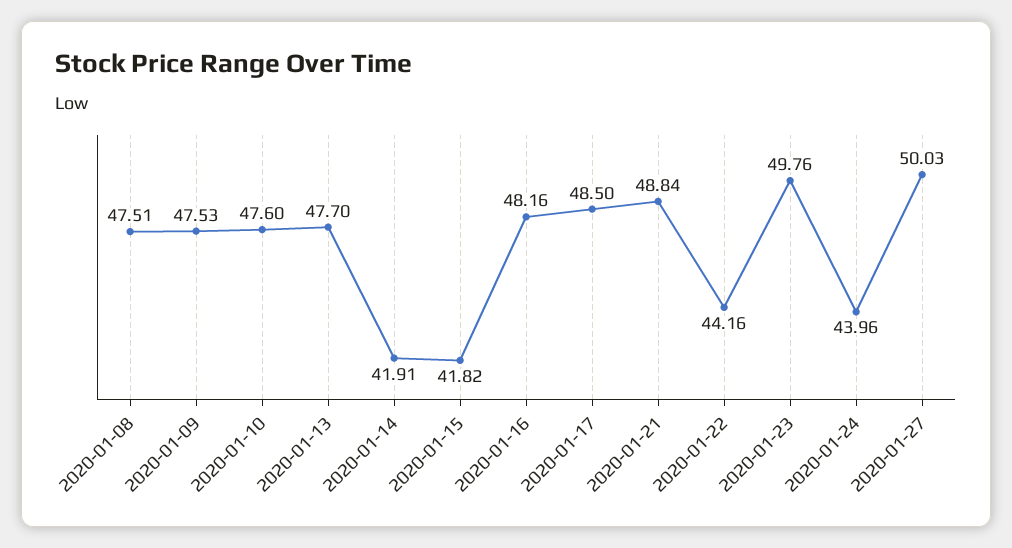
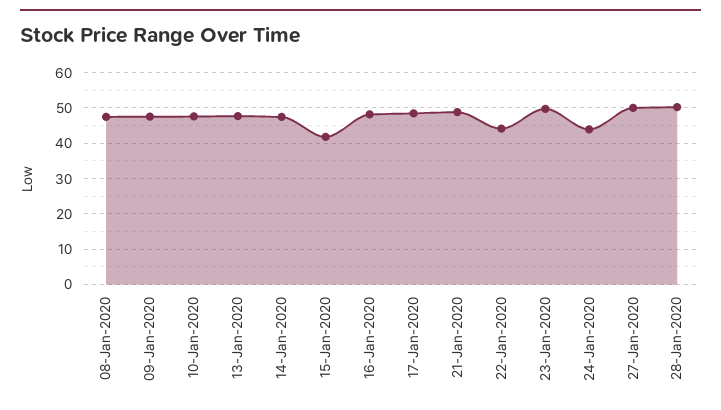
2020-01-14: 41.91 -> 48
28-Jan-2020: none -> 50

